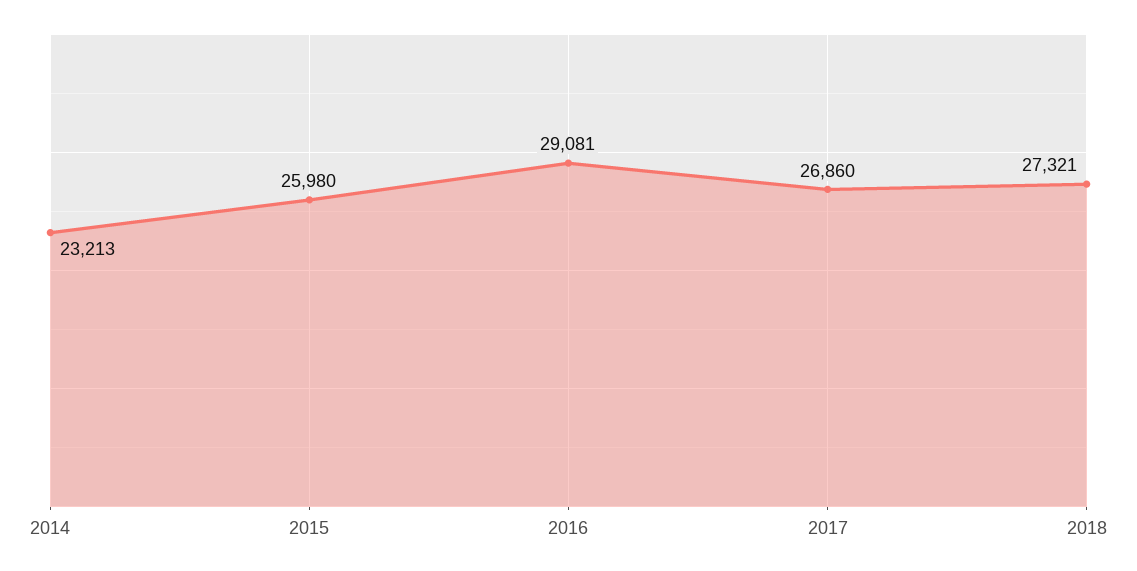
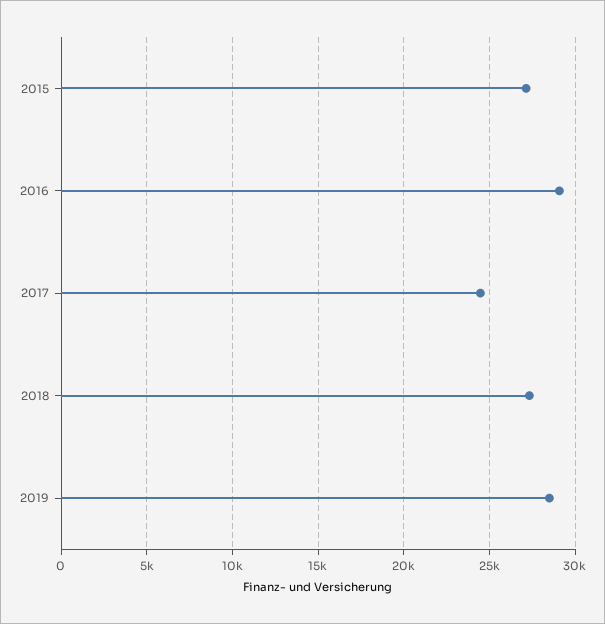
2014: 23213 -> none
2015: 25980 -> 27000
2017: 26860 -> 24500
2019: none -> 28500

